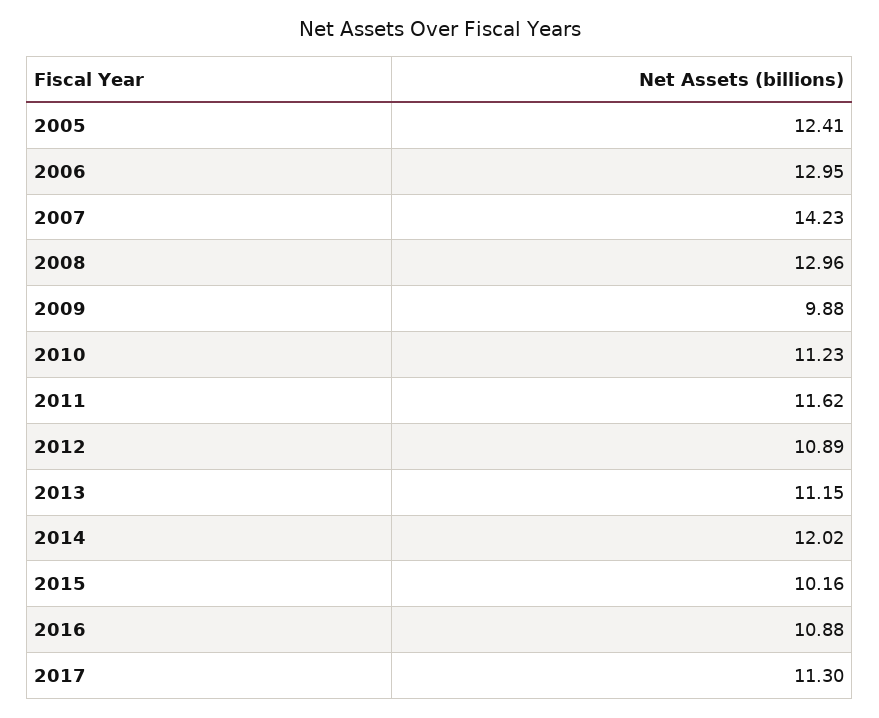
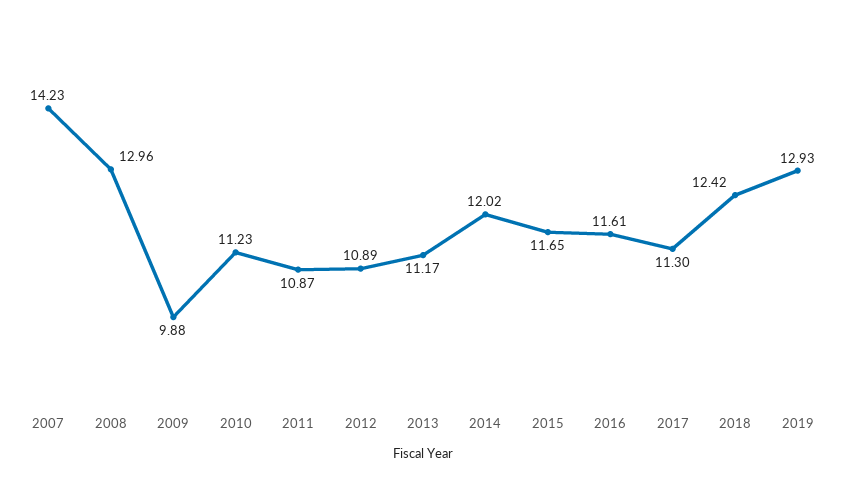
2005: 12.41 -> none
2006: 12.95 -> none
2011: 11.62 -> 10.87
2013: 11.15 -> 11.17
2015: 10.16 -> 11.65
2016: 10.88 -> 11.61
2018: none -> 12.42
2019: none -> 12.93

